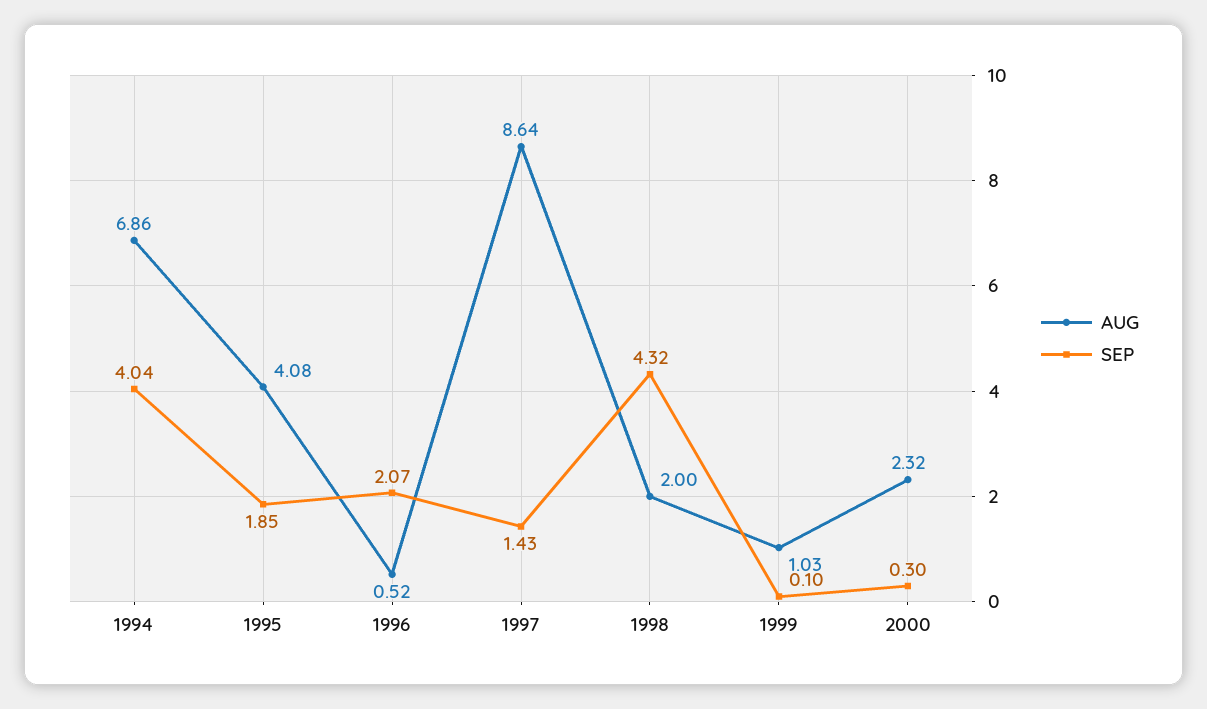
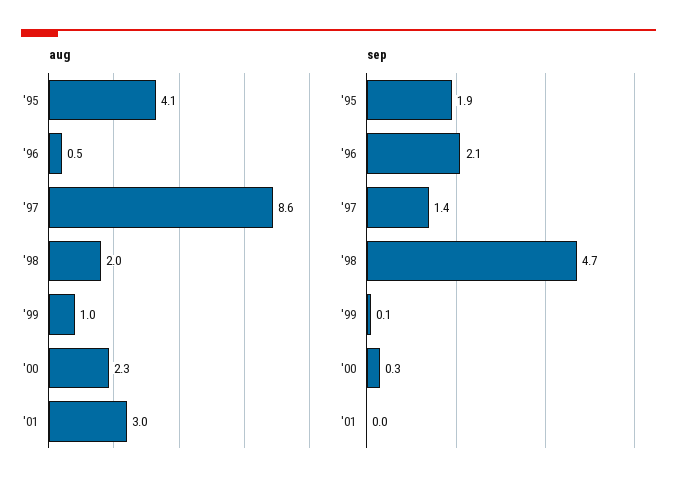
AUG, 1994: 6.86 -> none
SEP, 1994: 4.04 -> none
SEP, 1998: 4.32 -> 4.7
AUG, '01: none -> 3
SEP, '01: none -> 0

